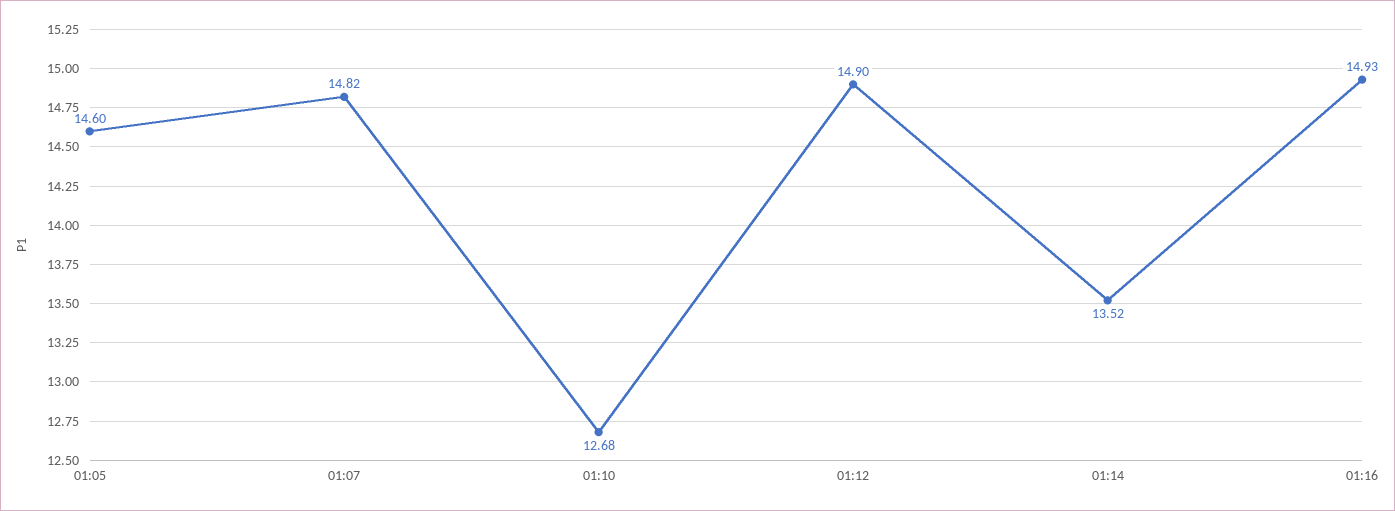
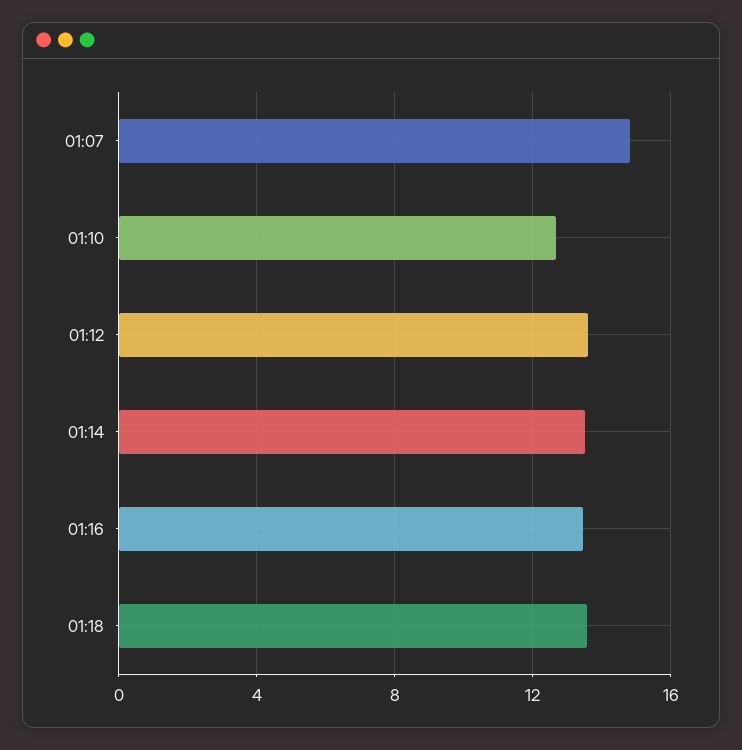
01:05: 14.6 -> none
01:12: 14.9 -> 13.5
01:16: 14.93 -> 13.5
01:18: none -> 13.5

